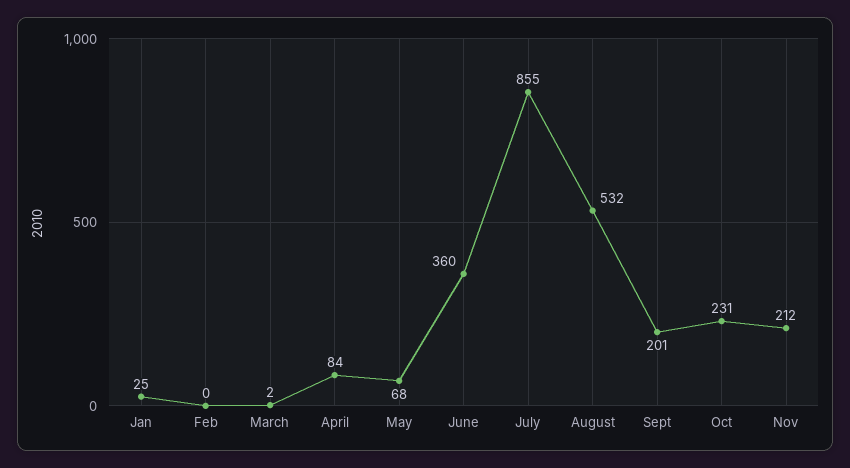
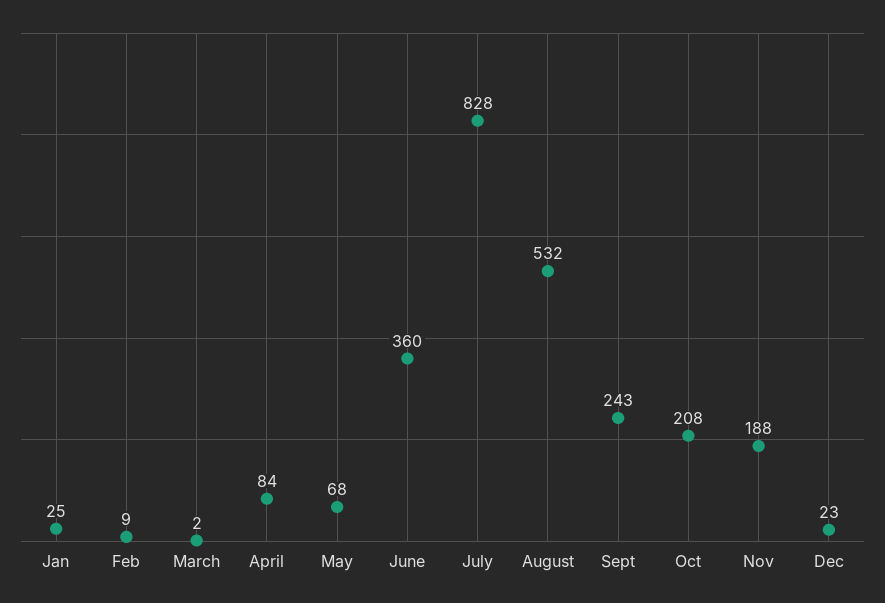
Feb: 0 -> 9
July: 855 -> 828
Sept: 201 -> 243
Oct: 231 -> 208
Nov: 212 -> 188
Dec: none -> 23

